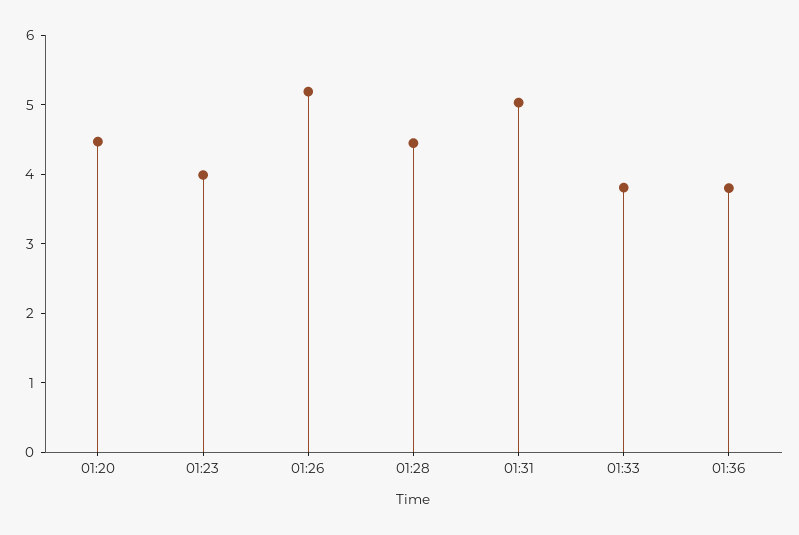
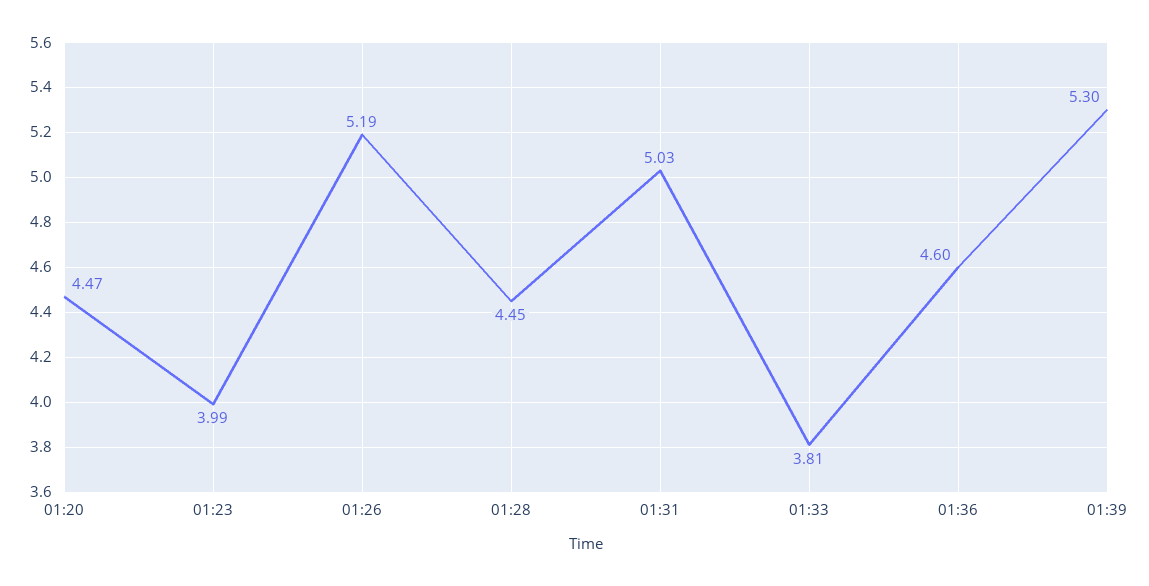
01:36: 3.8 -> 4.6
01:39: none -> 5.3

